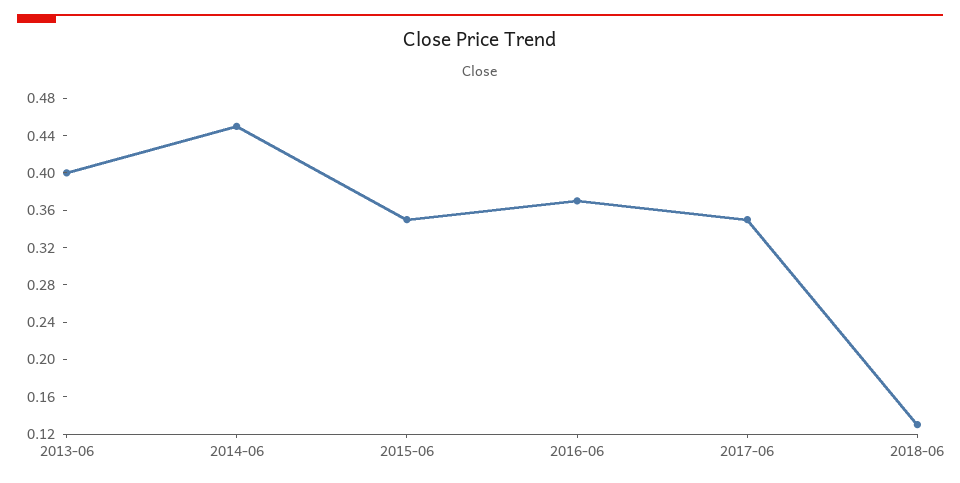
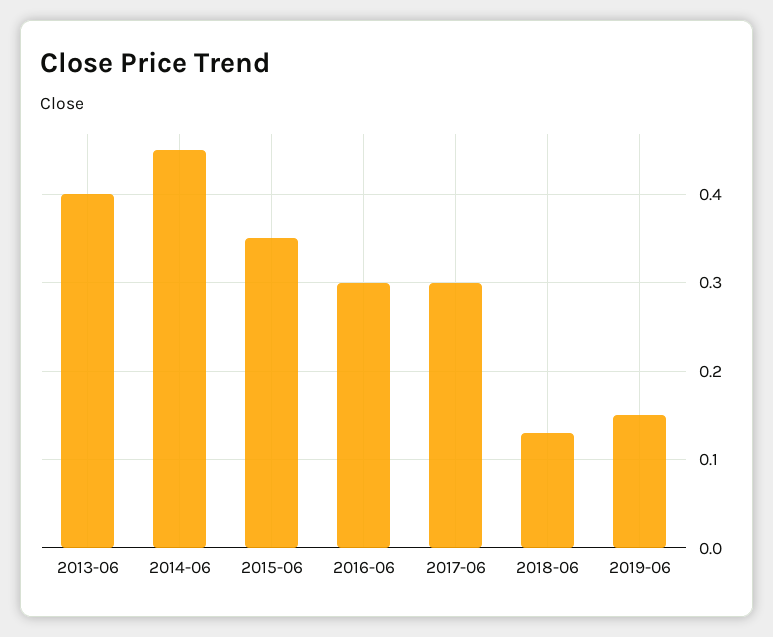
2016-06: 0.37 -> 0.3
2017-06: 0.35 -> 0.3
2019-06: none -> 0.15

